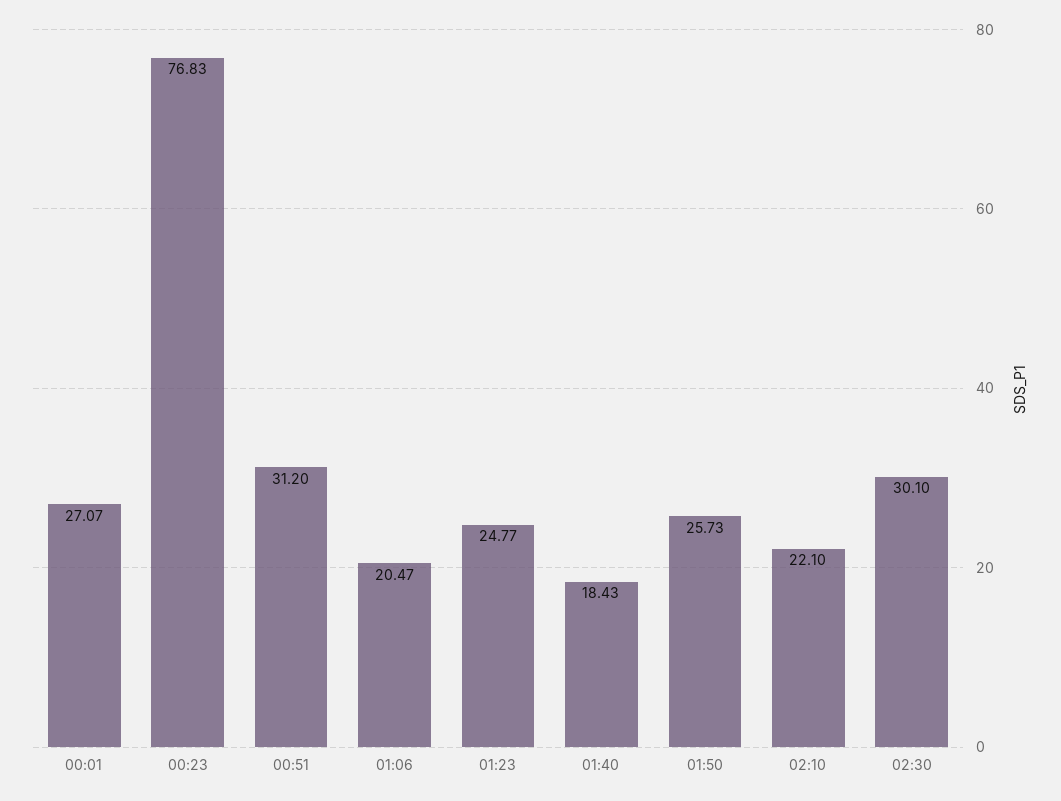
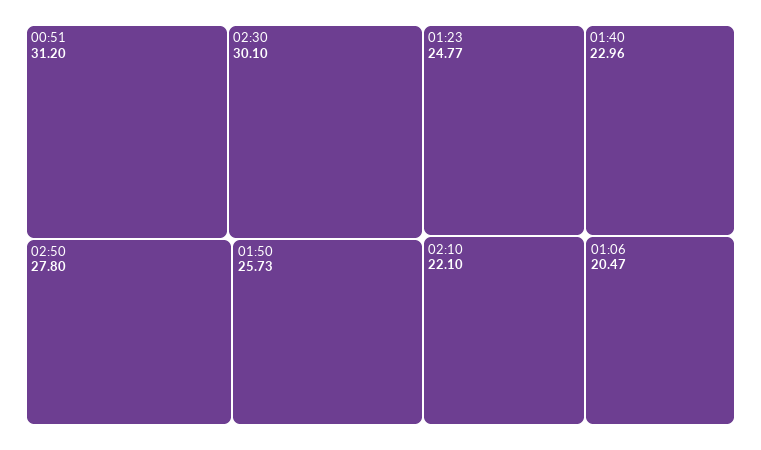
00:01: 27.07 -> none
00:23: 76.83 -> none
01:40: 18.43 -> 22.96
02:50: none -> 27.8

